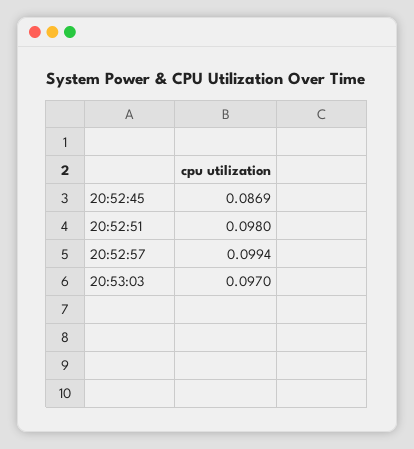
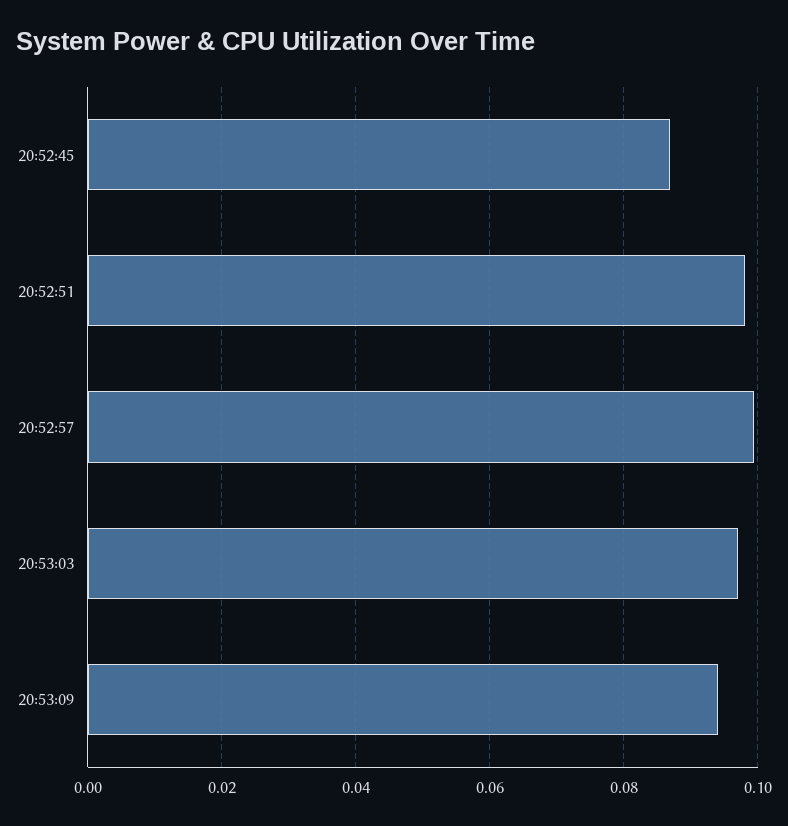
20:53:09: none -> 0.094

